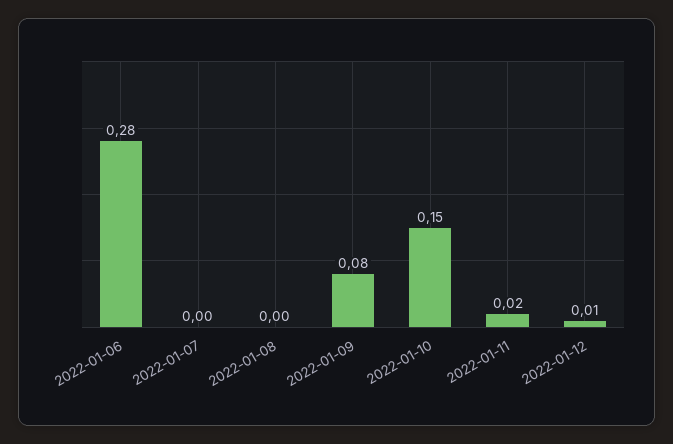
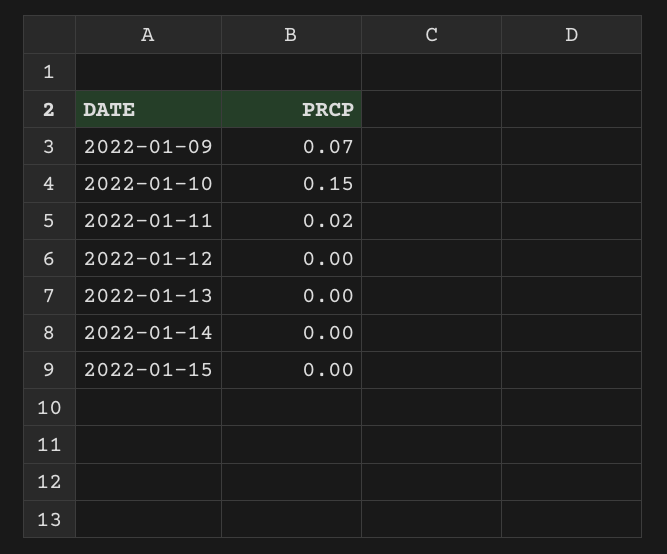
2022-01-06: 0.28 -> none
2022-01-07: 0 -> none
2022-01-08: 0 -> none
2022-01-09: 0.08 -> 0.07
2022-01-12: 0.01 -> 0
2022-01-13: none -> 0
2022-01-14: none -> 0
2022-01-15: none -> 0

